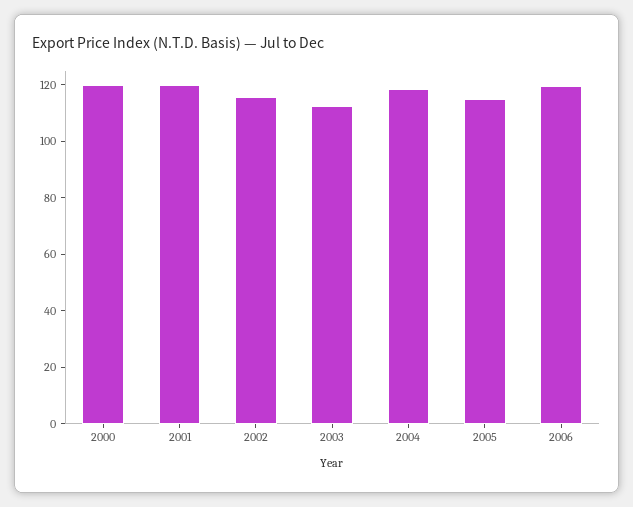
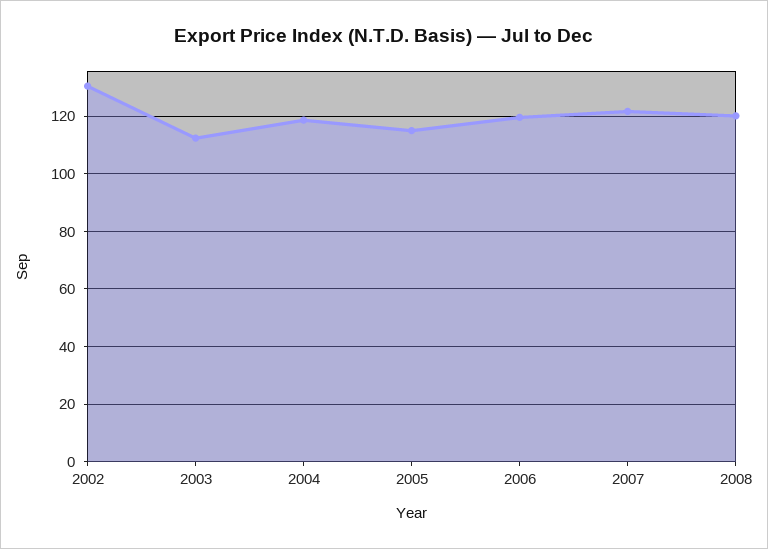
2000: 120 -> none
2001: 120 -> none
2002: 115 -> 130
2007: none -> 122.5
2008: none -> 120

